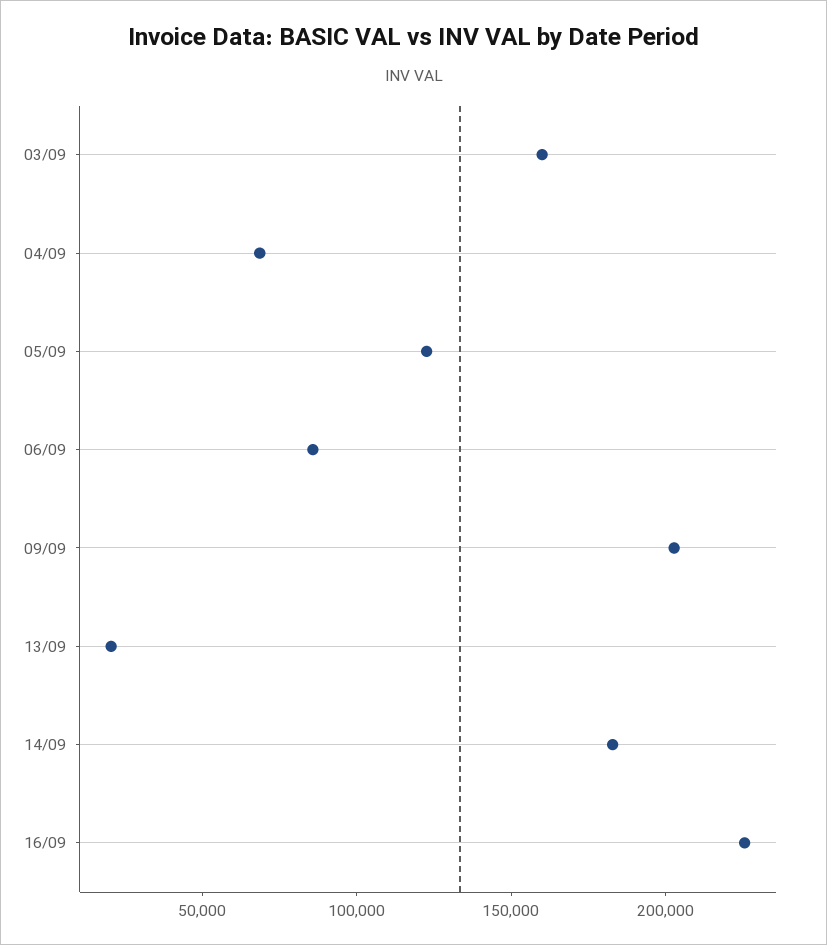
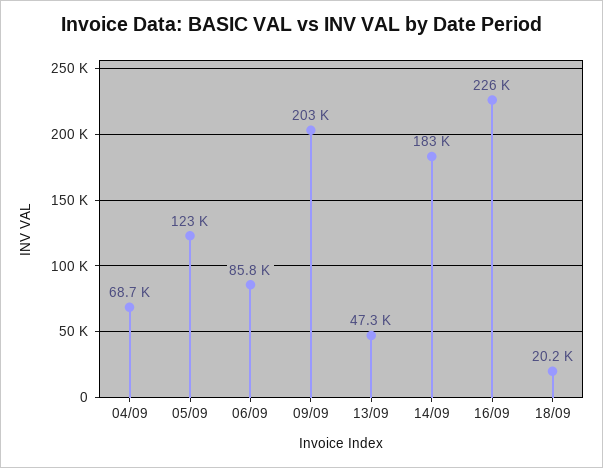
03/09: 160000 -> none
13/09: 20000 -> 47300
18/09: none -> 20200

